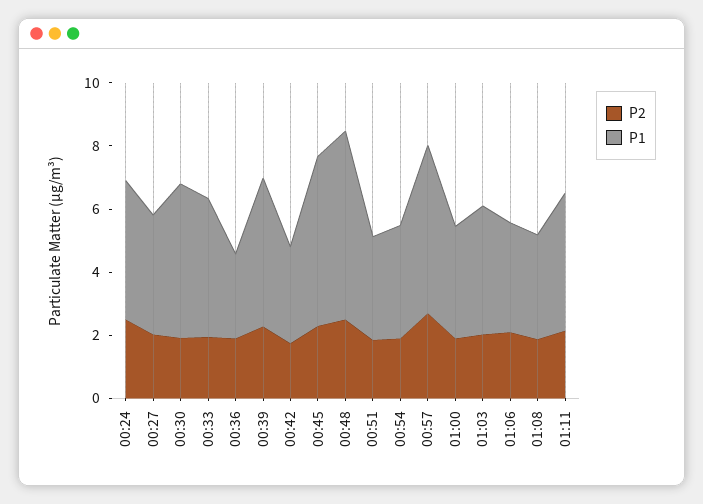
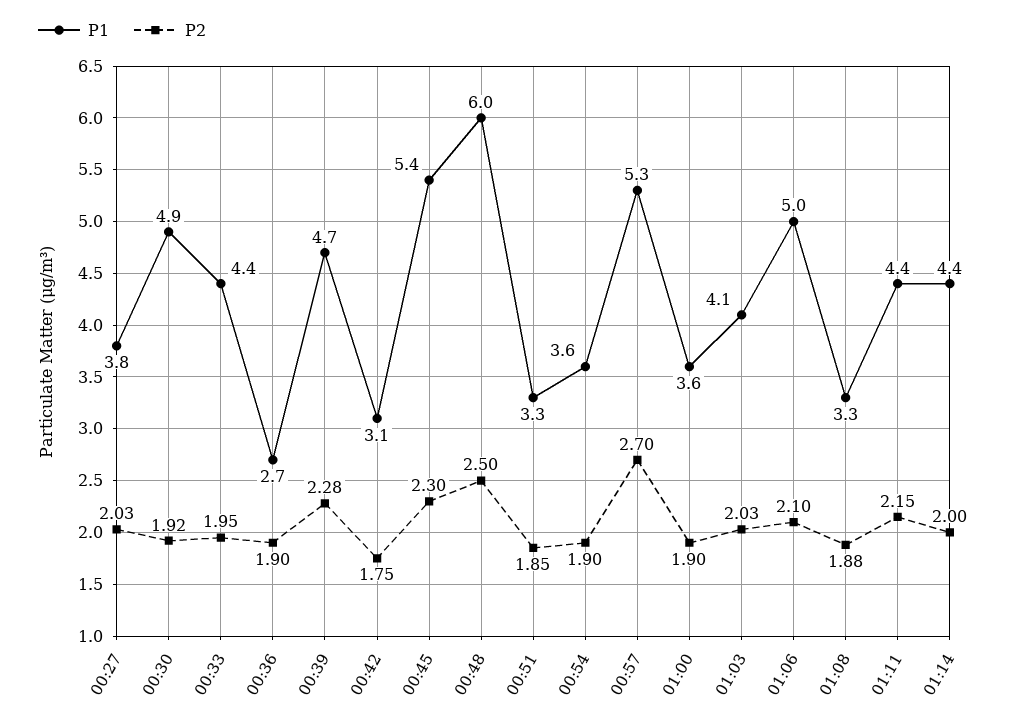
P2, 00:24: 2.5 -> none
P1, 00:24: 4.5 -> none
P1, 01:06: 3.5 -> 5
P1, 01:14: none -> 4.4
P2, 01:14: none -> 2

